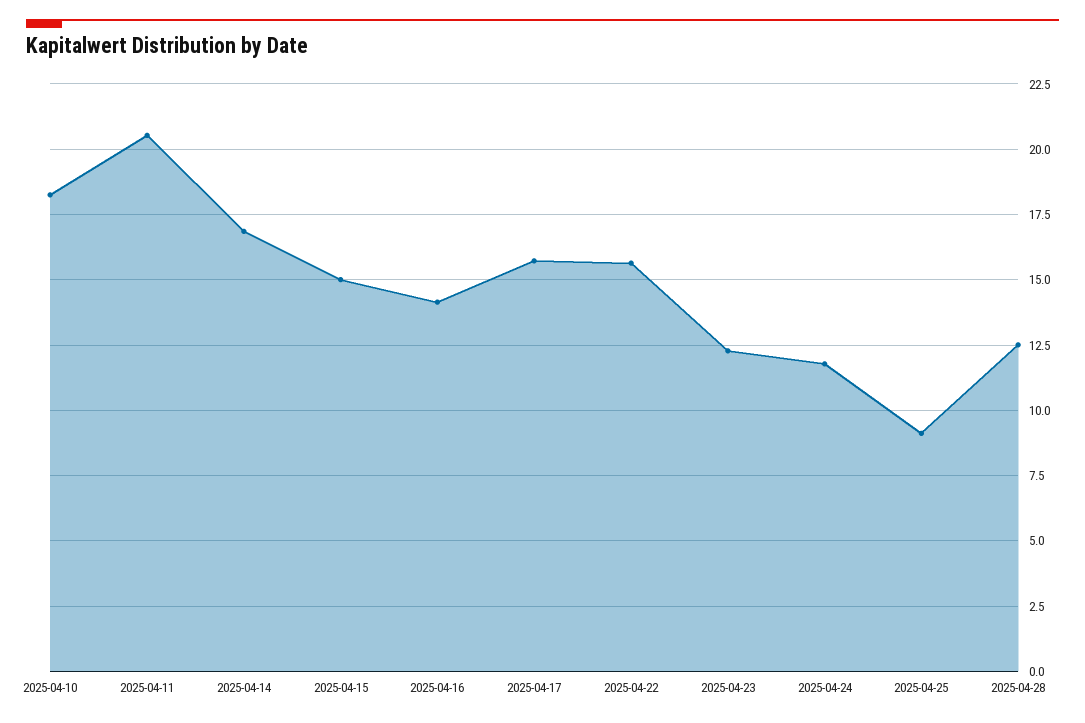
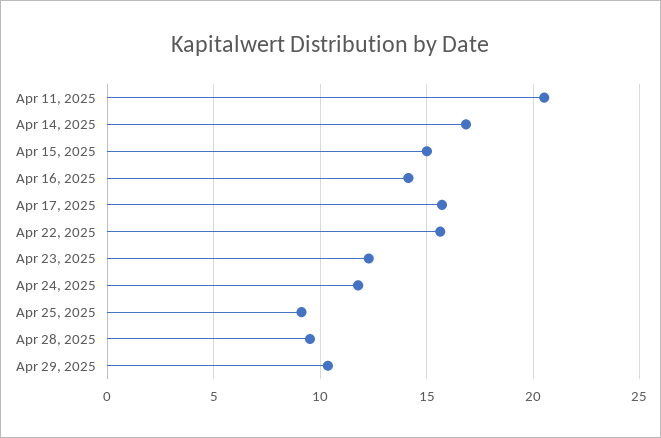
2025-04-10: 18.25 -> none
2025-04-28: 12.5 -> 9.5
Apr 29, 2025: none -> 10.5

